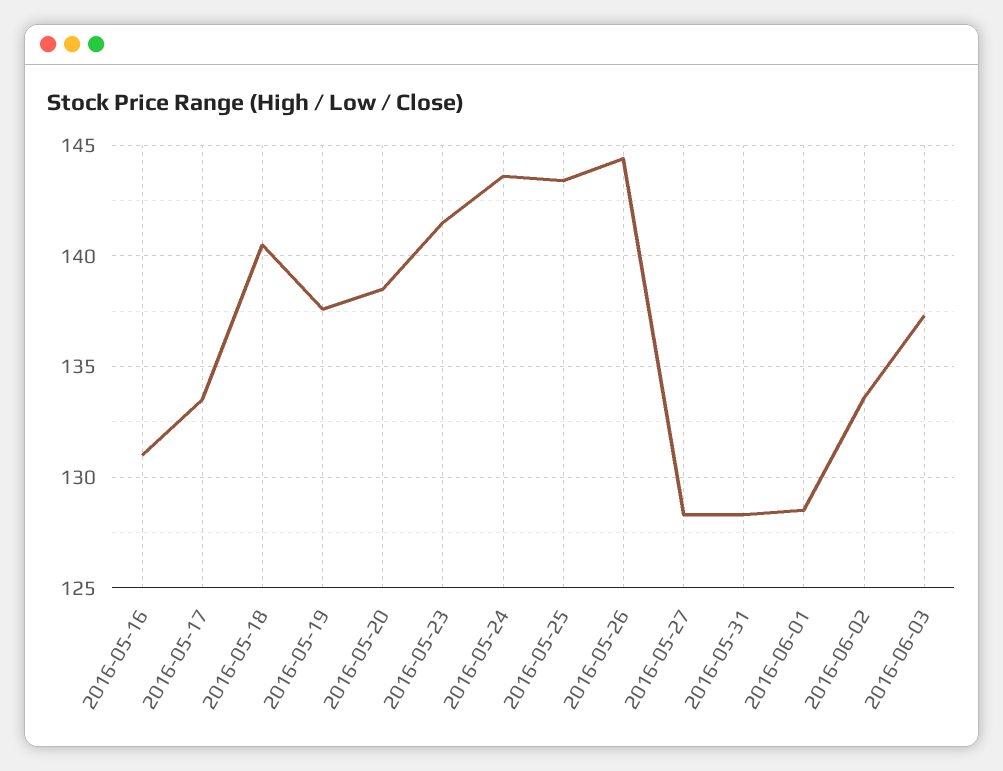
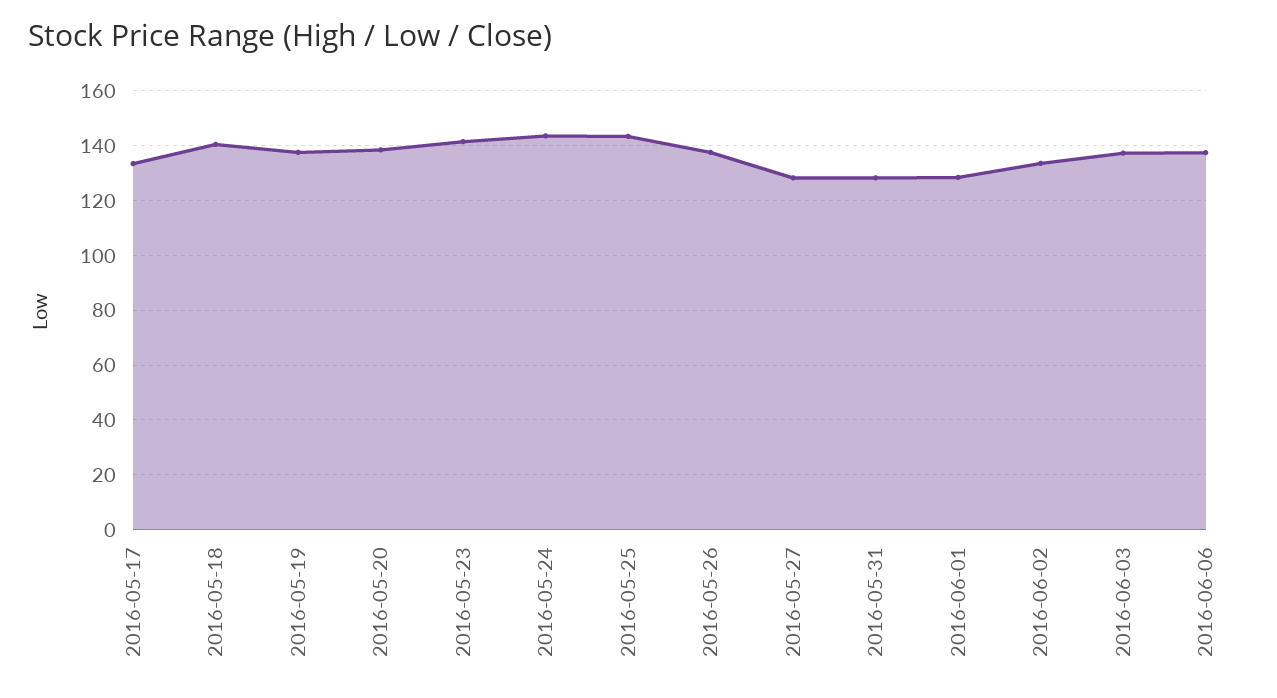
2016-05-16: 131 -> none
2016-05-26: 144.5 -> 137.5
2016-06-06: none -> 137.5

